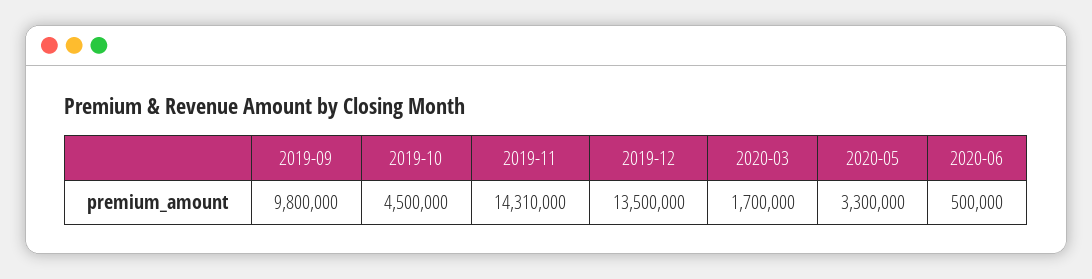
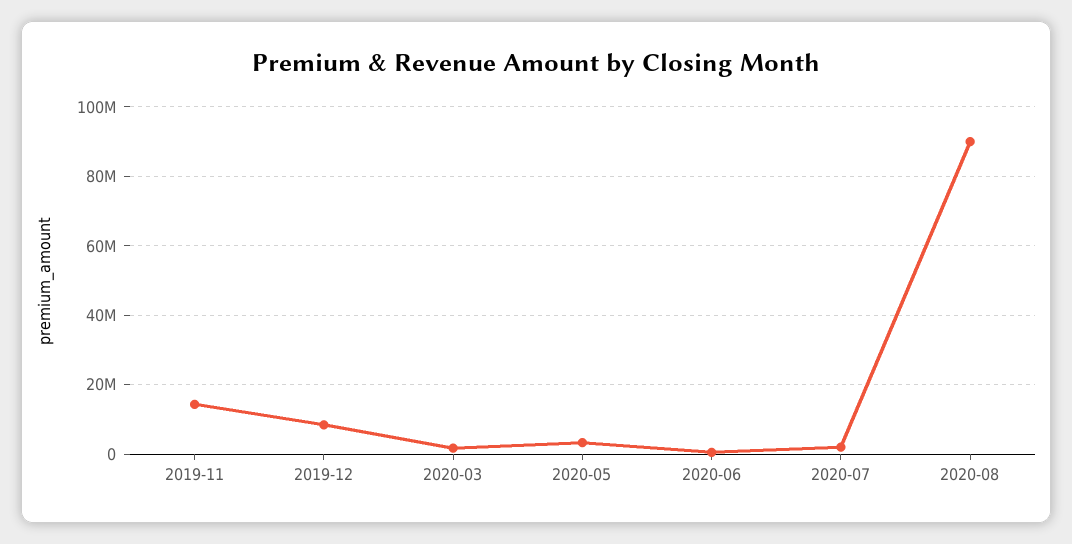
2019-09: 9800000 -> none
2019-10: 4500000 -> none
2019-12: 13500000 -> 8000000
2020-07: none -> 2000000
2020-08: none -> 90000000

